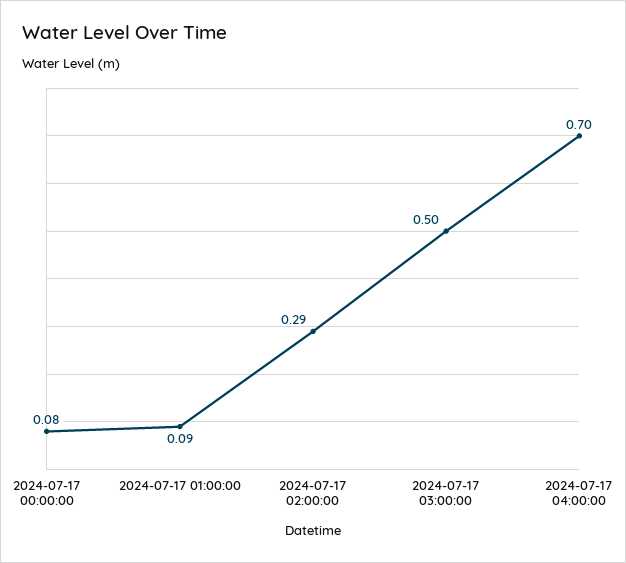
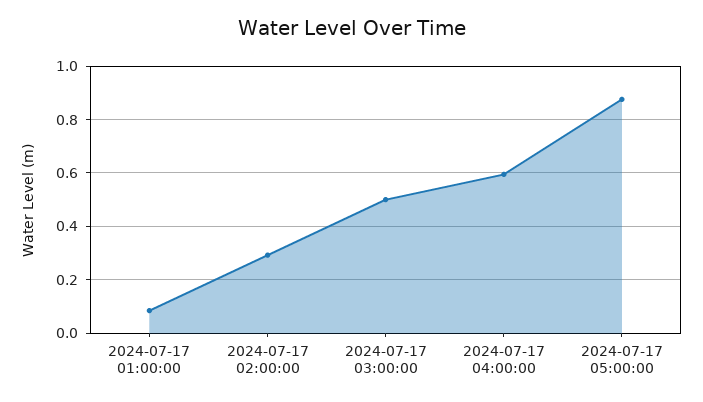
2024-07-17 00:00:00: 0.08 -> none
2024-07-17 04:00:00: 0.7 -> 0.6
2024-07-17 05:00:00: none -> 0.875

